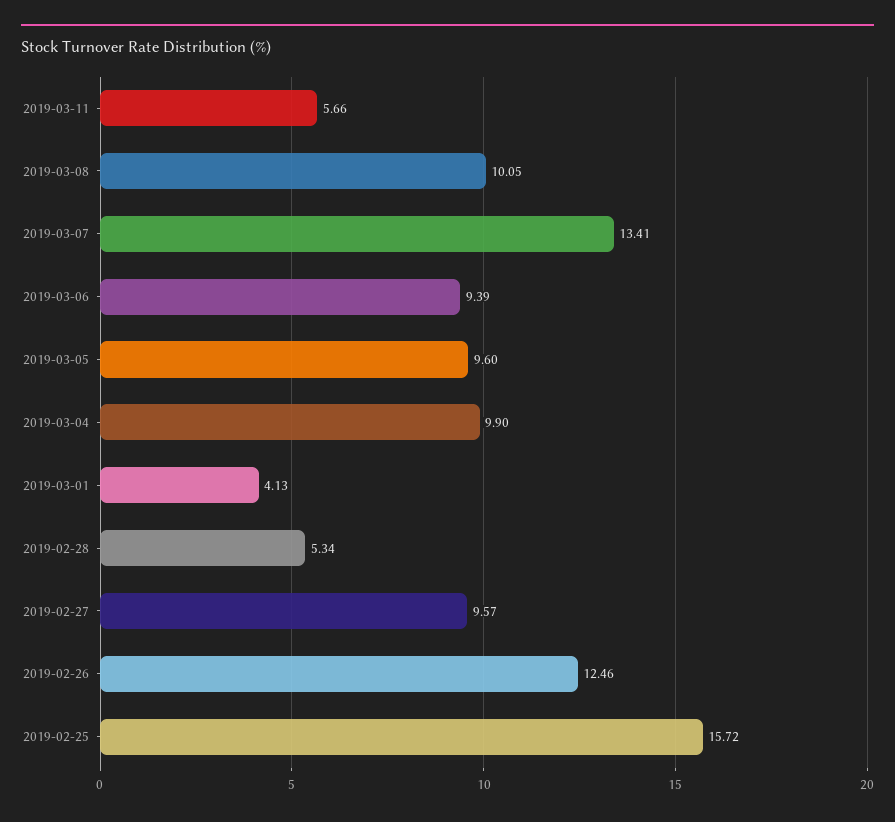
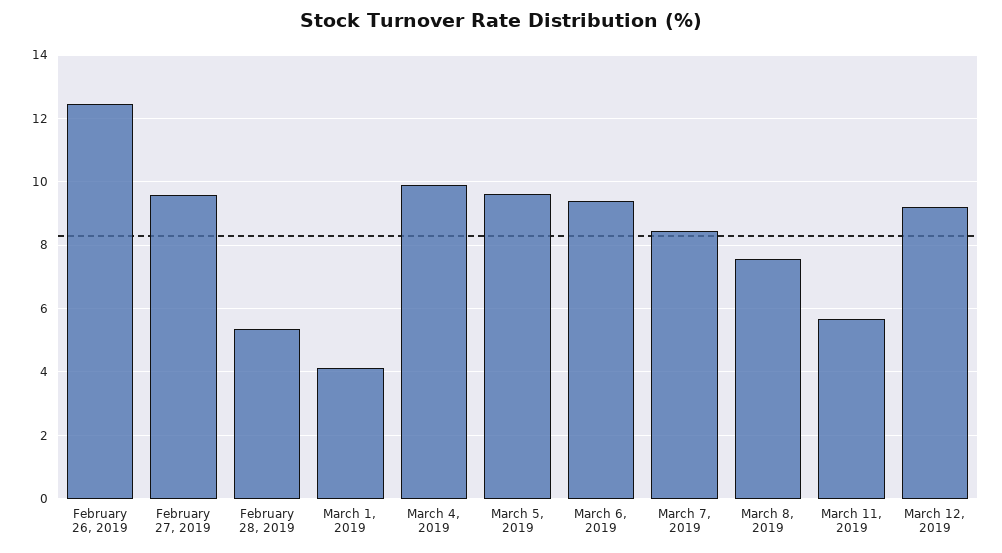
2019-03-08: 10.05 -> 7.6
2019-03-07: 13.41 -> 8.4
2019-02-25: 15.72 -> none
March 12, 2019: none -> 9.2

